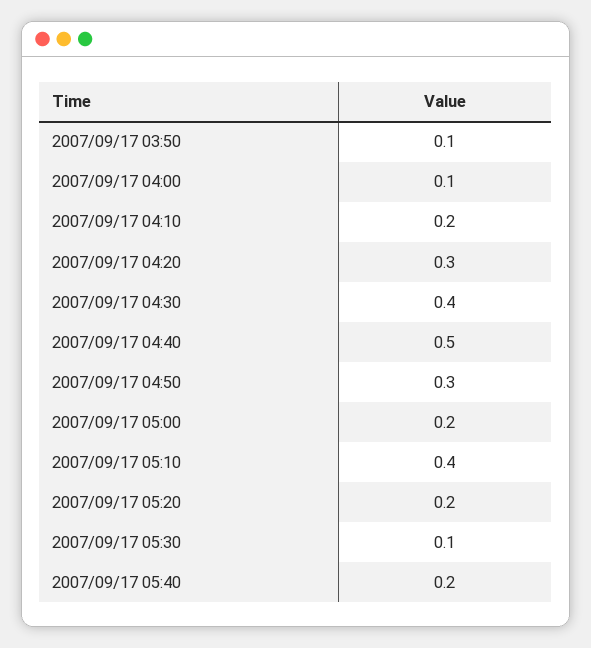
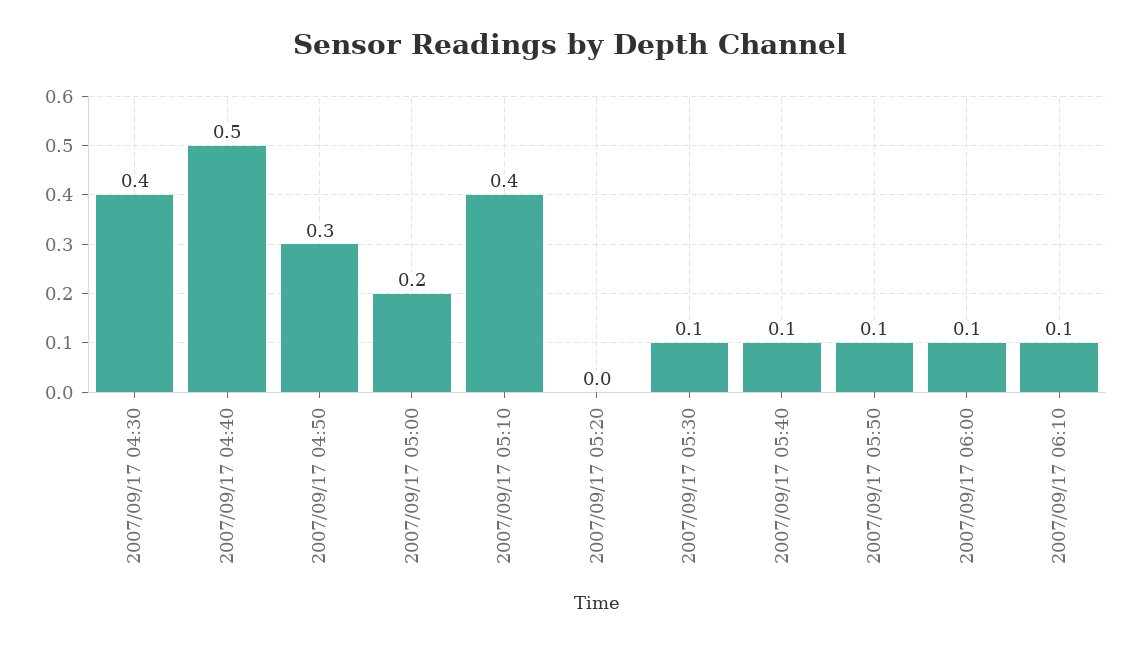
2007/09/17 03:50: 0.1 -> none
2007/09/17 04:00: 0.1 -> none
2007/09/17 04:10: 0.2 -> none
2007/09/17 04:20: 0.3 -> none
2007/09/17 05:20: 0.2 -> 0
2007/09/17 05:40: 0.2 -> 0.1
2007/09/17 05:50: none -> 0.1
2007/09/17 06:00: none -> 0.1
2007/09/17 06:10: none -> 0.1

